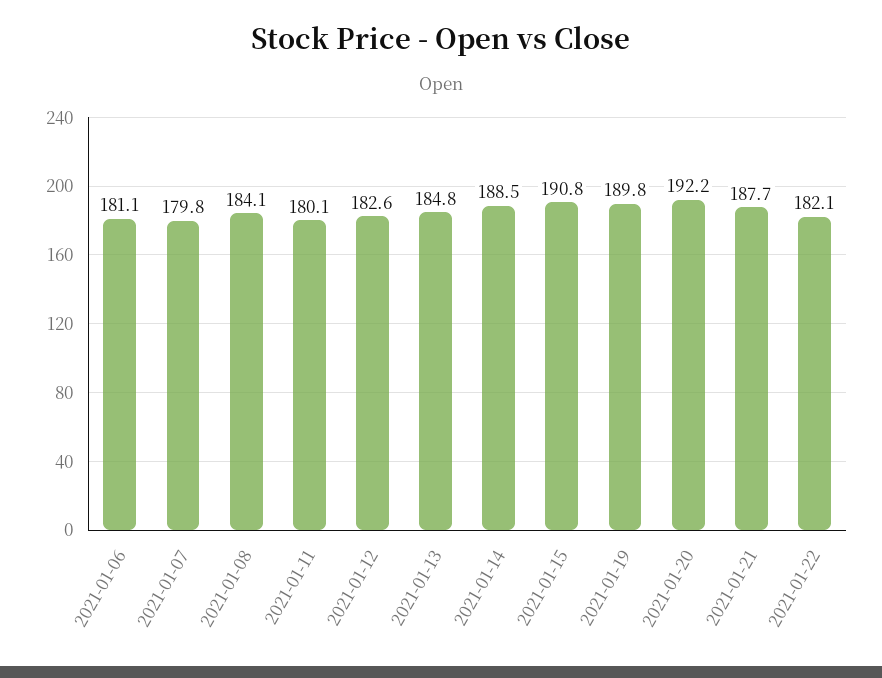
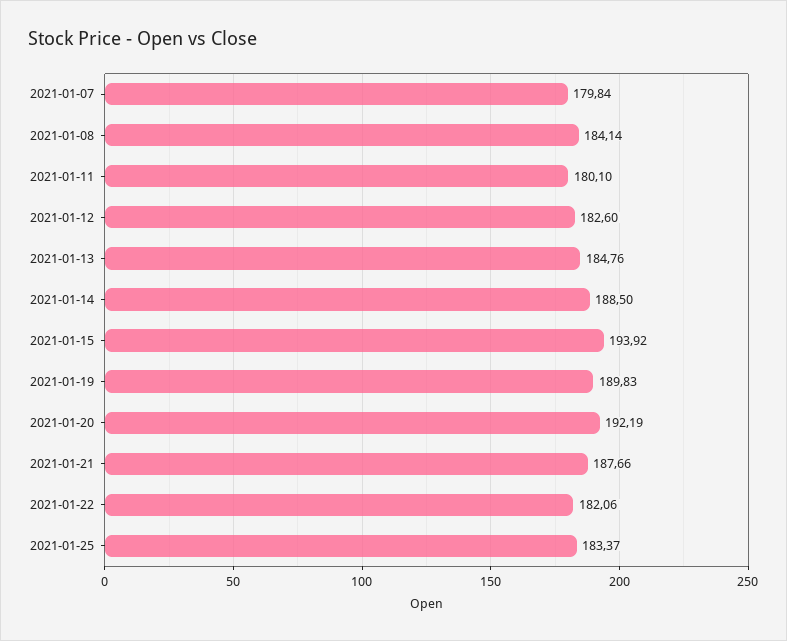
2021-01-06: 181.1 -> none
2021-01-15: 190.8 -> 193.92
2021-01-25: none -> 183.37

